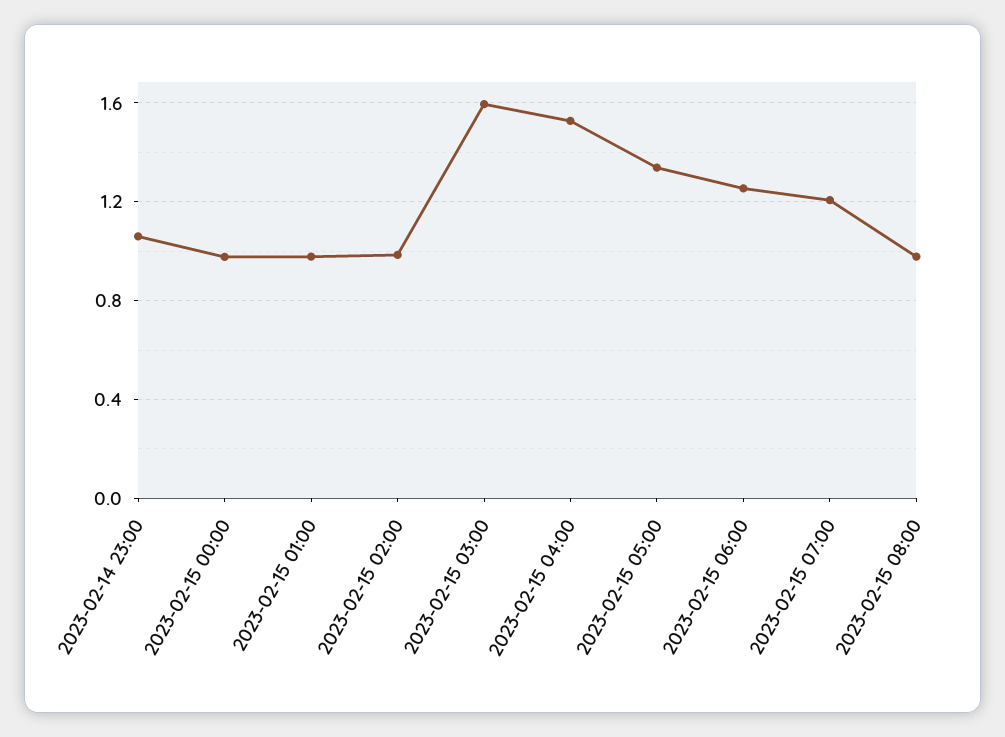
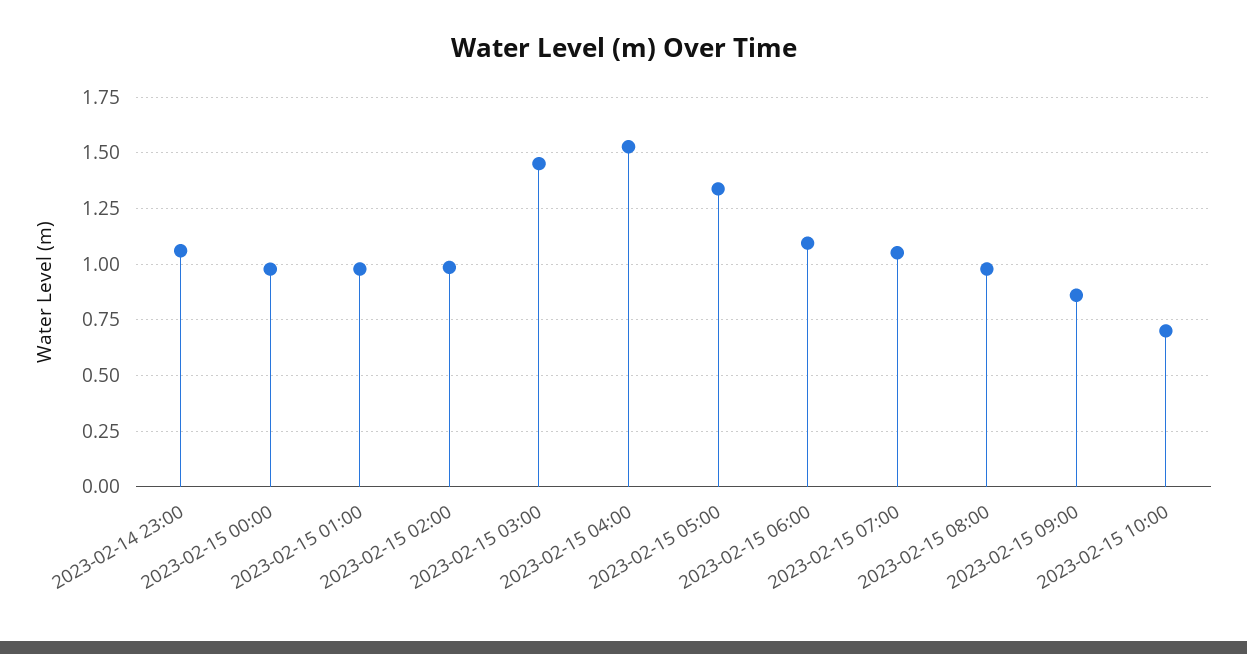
2023-02-15 03:00: 1.6 -> 1.45
2023-02-15 06:00: 1.25 -> 1.1
2023-02-15 07:00: 1.2 -> 1.05
2023-02-15 09:00: none -> 0.85
2023-02-15 10:00: none -> 0.7

